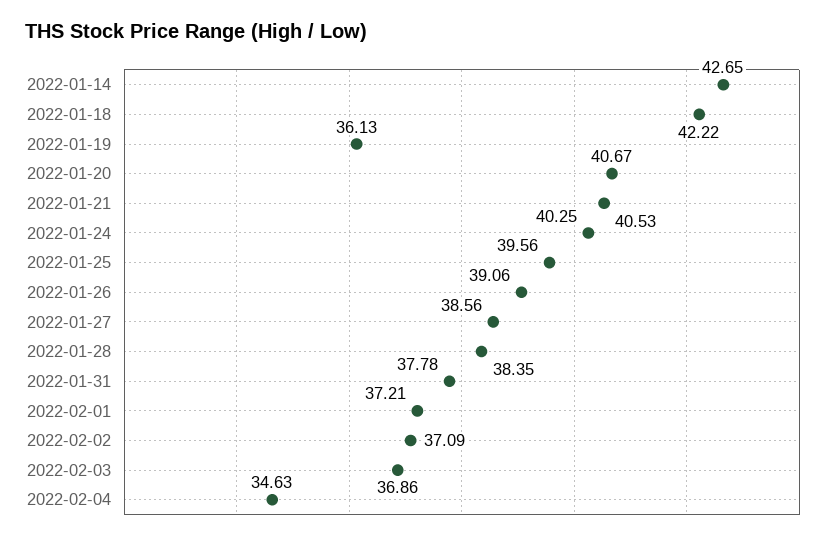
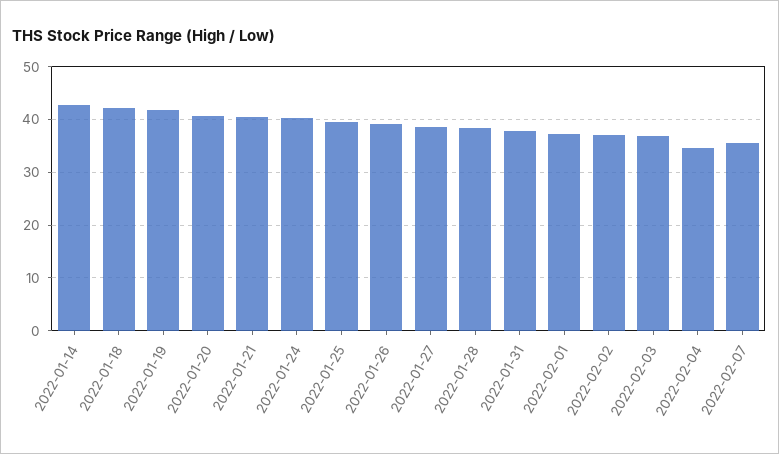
2022-01-19: 36.13 -> 42
2022-02-07: none -> 36

